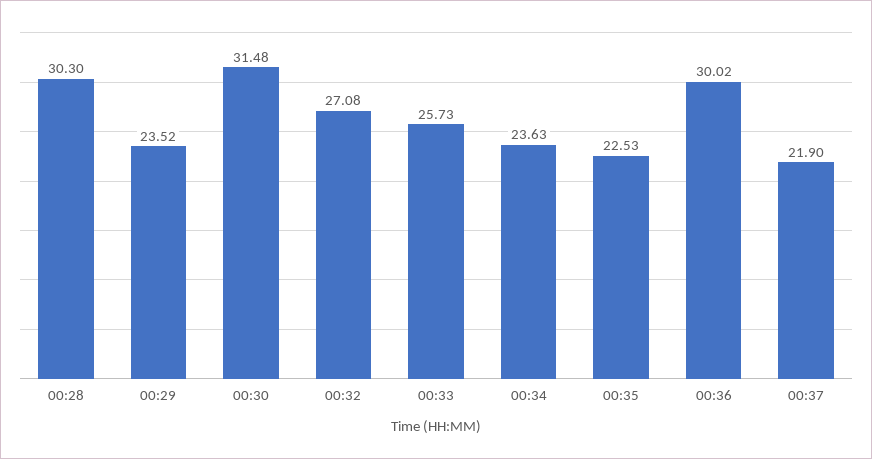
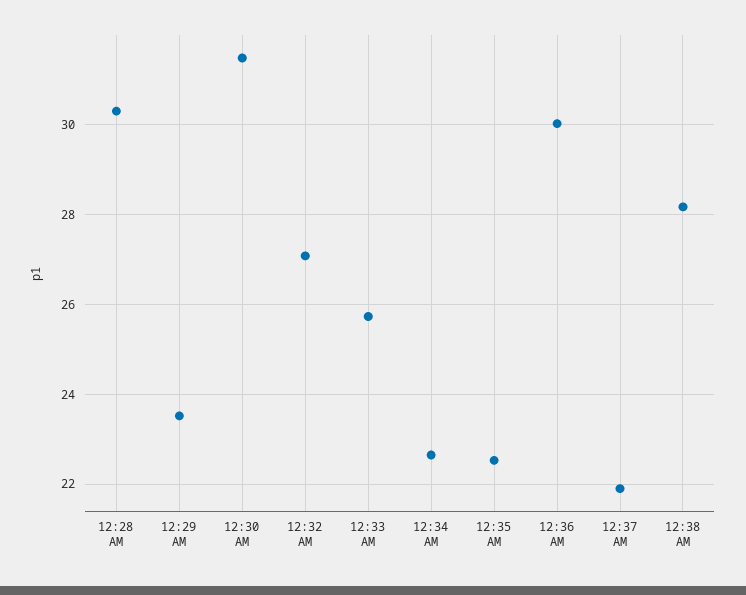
00:34: 23.63 -> 22.6
12:38 AM: none -> 28.2

